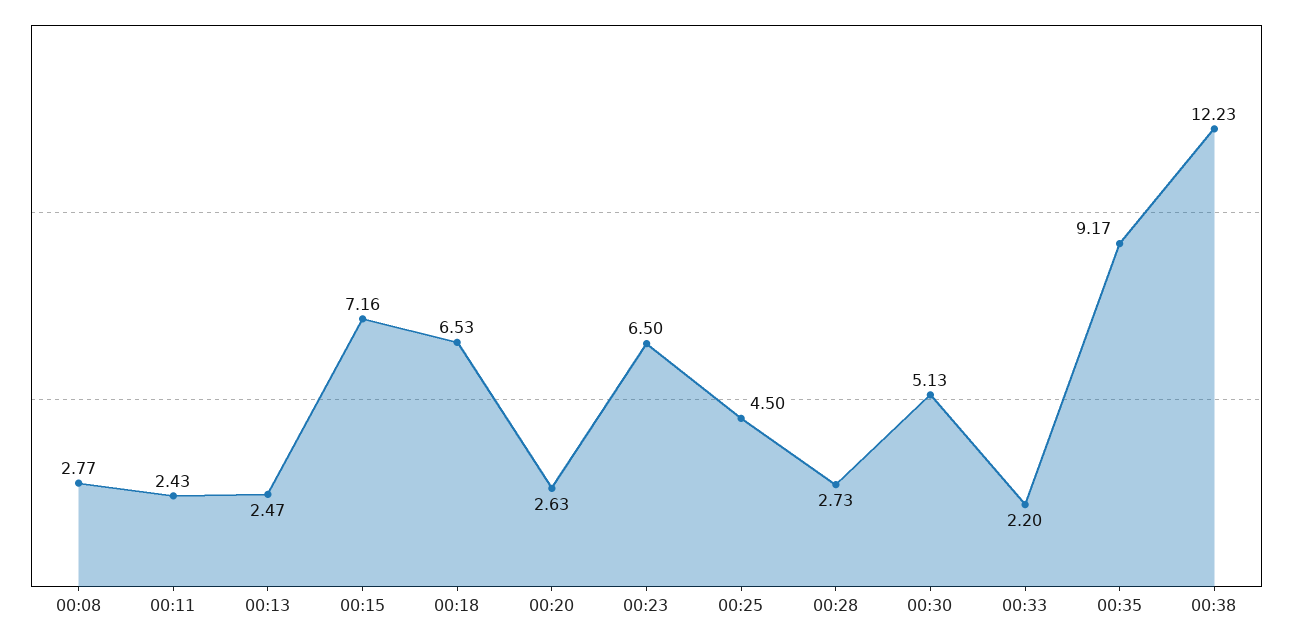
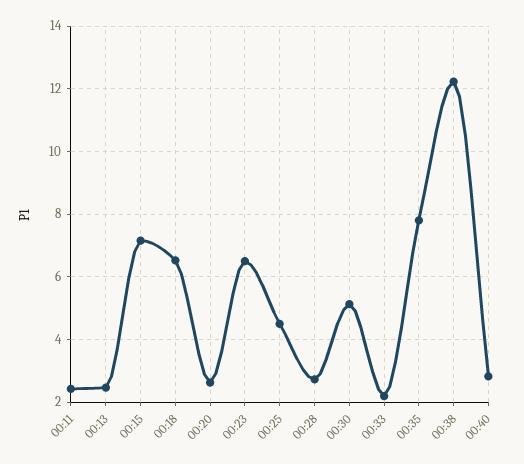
00:08: 2.77 -> none
00:35: 9.17 -> 7.8
00:40: none -> 2.8

